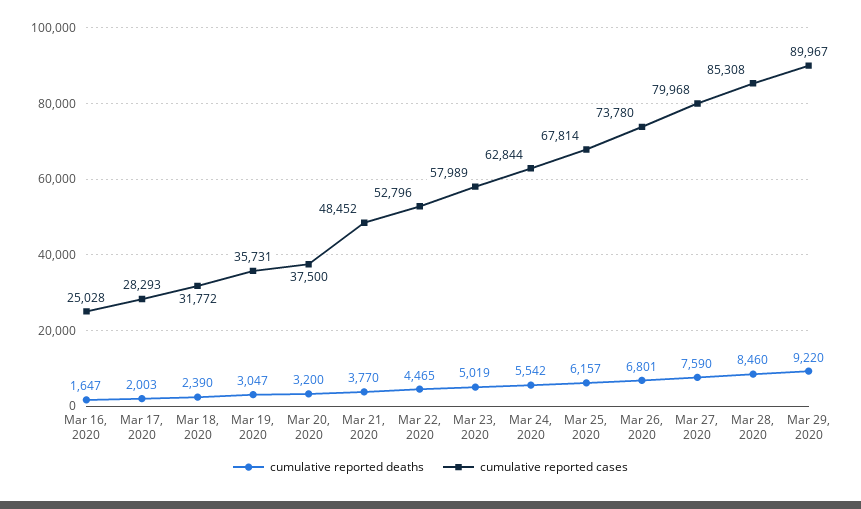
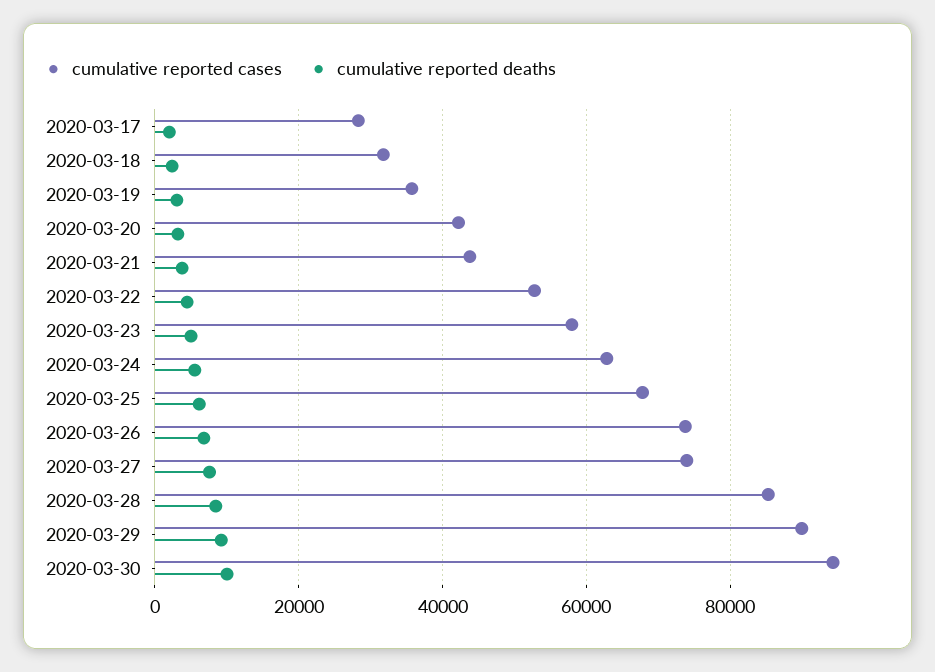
cumulative reported deaths, Mar 16, 2020: 1647 -> none
cumulative reported cases, Mar 16, 2020: 25028 -> none
cumulative reported cases, Mar 20, 2020: 37500 -> 42000
cumulative reported cases, Mar 21, 2020: 48452 -> 44000
cumulative reported cases, Mar 27, 2020: 79968 -> 74000
cumulative reported cases, 2020-03-30: none -> 94000
cumulative reported deaths, 2020-03-30: none -> 10000

